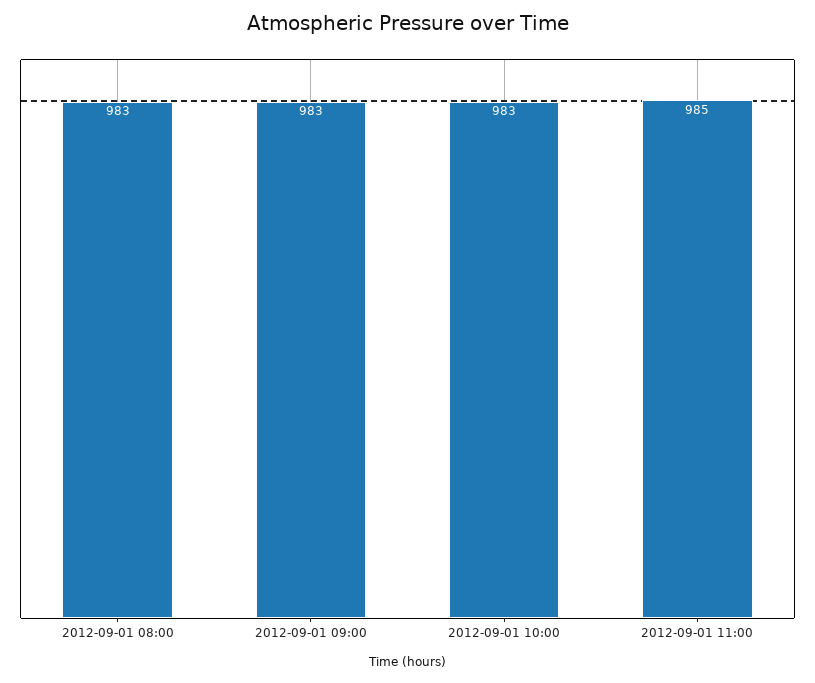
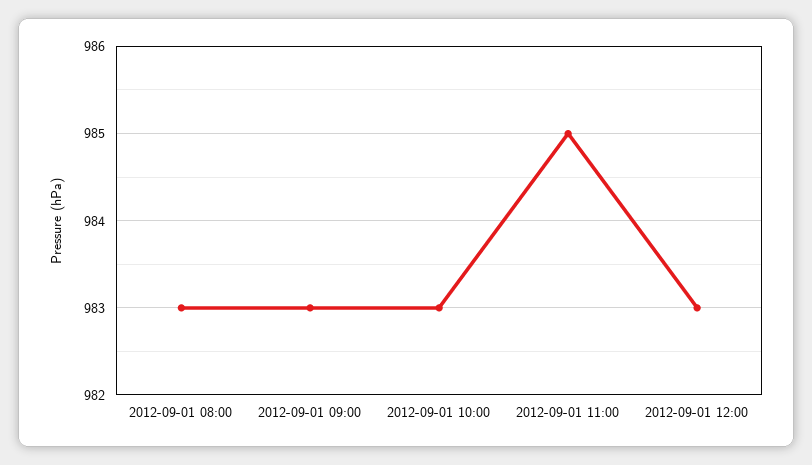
2012-09-01 12:00: none -> 983

